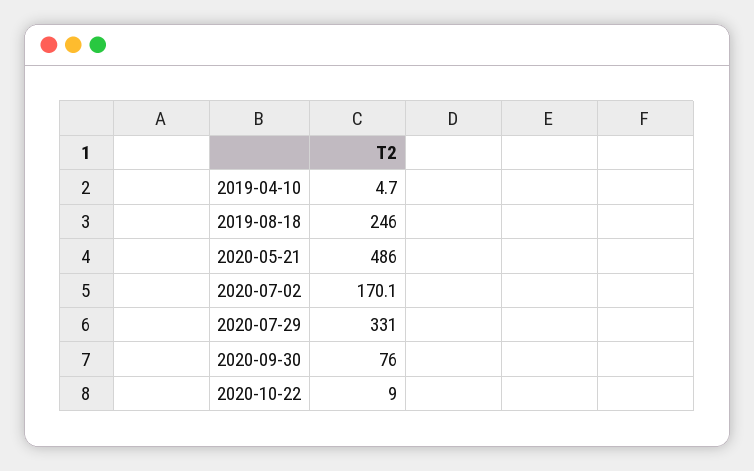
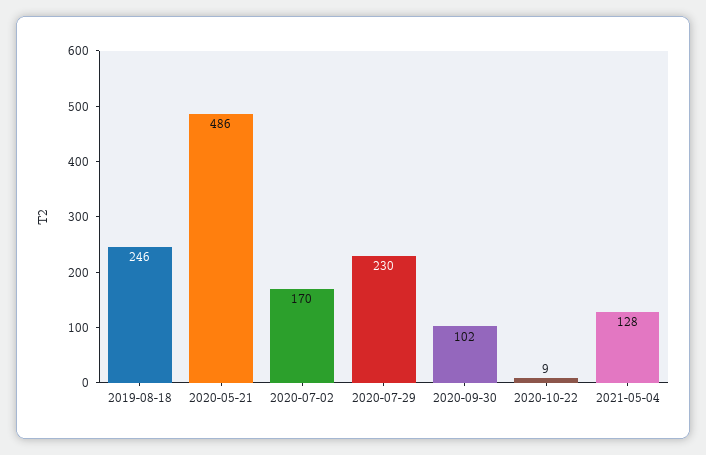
2019-04-10: 4.7 -> none
2020-07-29: 331 -> 230
2020-09-30: 76 -> 102
2021-05-04: none -> 128

